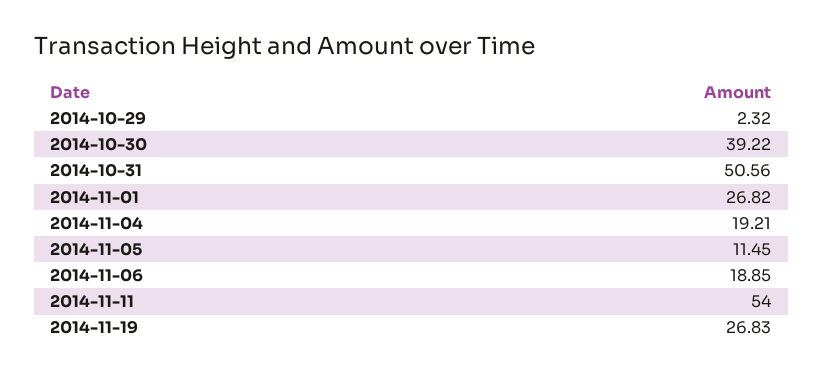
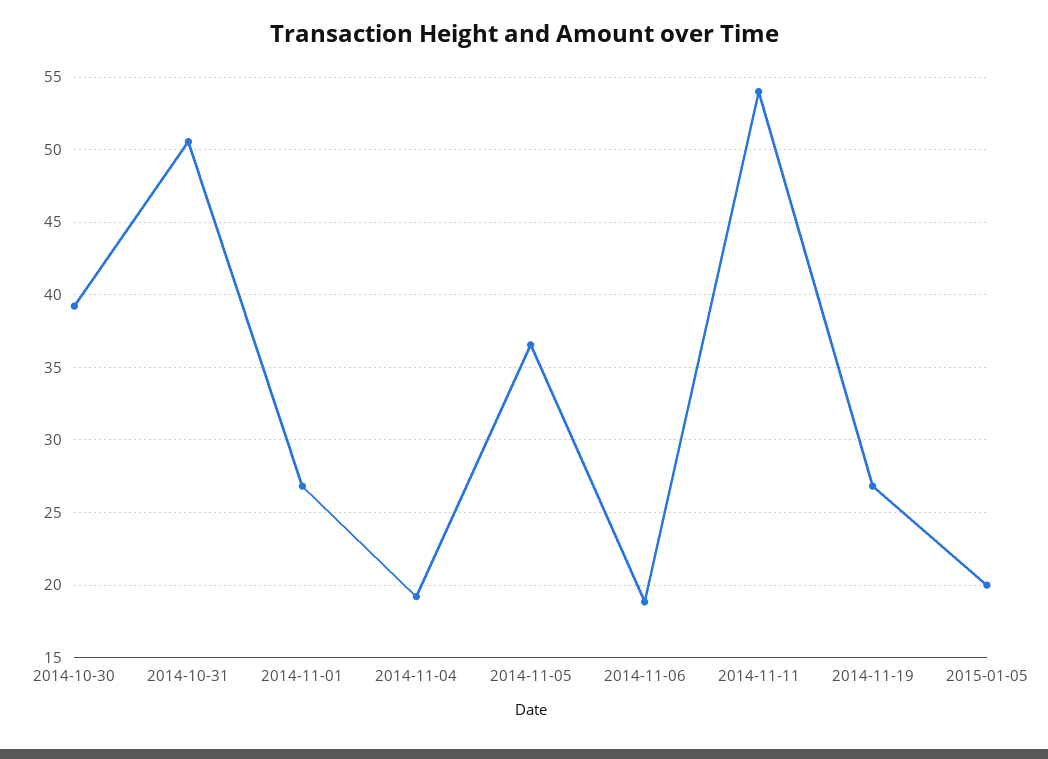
2014-10-29: 2.32 -> none
2014-11-05: 11.45 -> 36.5
2015-01-05: none -> 20

